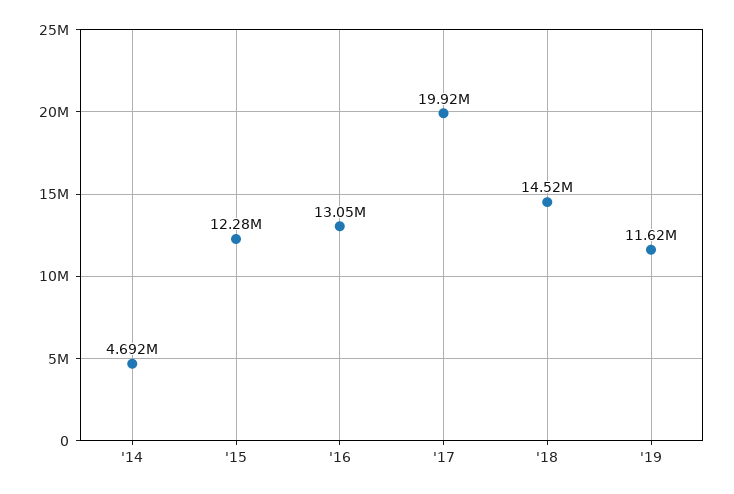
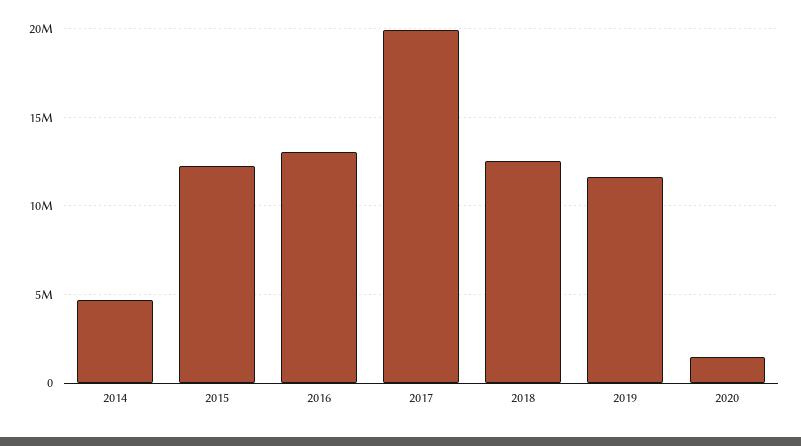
'18: 14520000 -> 12500000
2020: none -> 1500000

